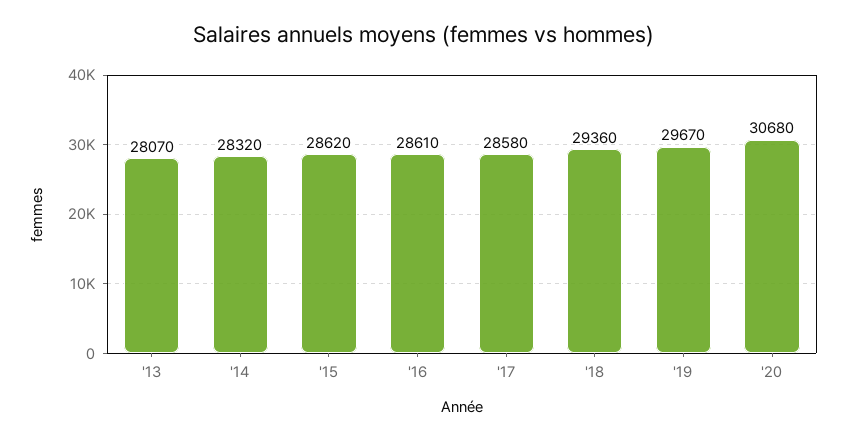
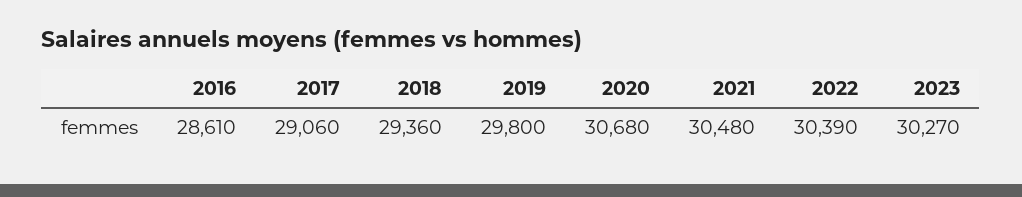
'13: 28070 -> none
'14: 28320 -> none
'15: 28620 -> none
'17: 28580 -> 29060
'19: 29670 -> 29800
2021: none -> 30480
2022: none -> 30390
2023: none -> 30270

